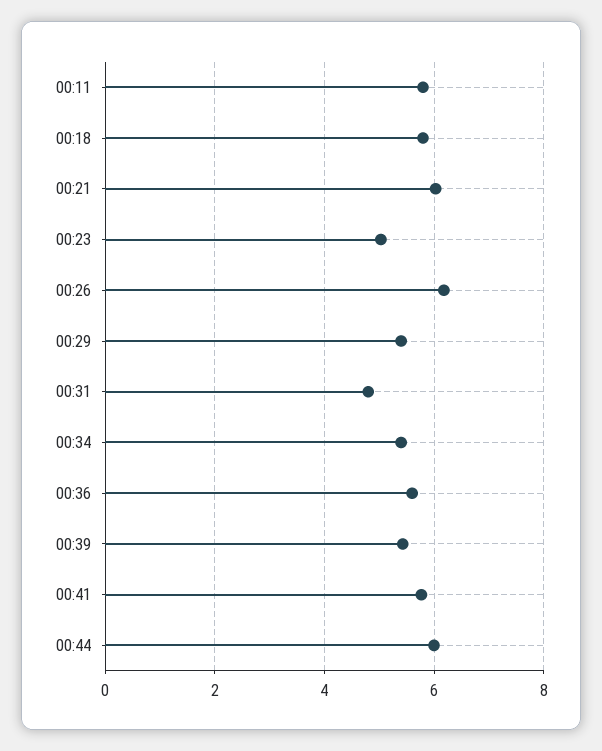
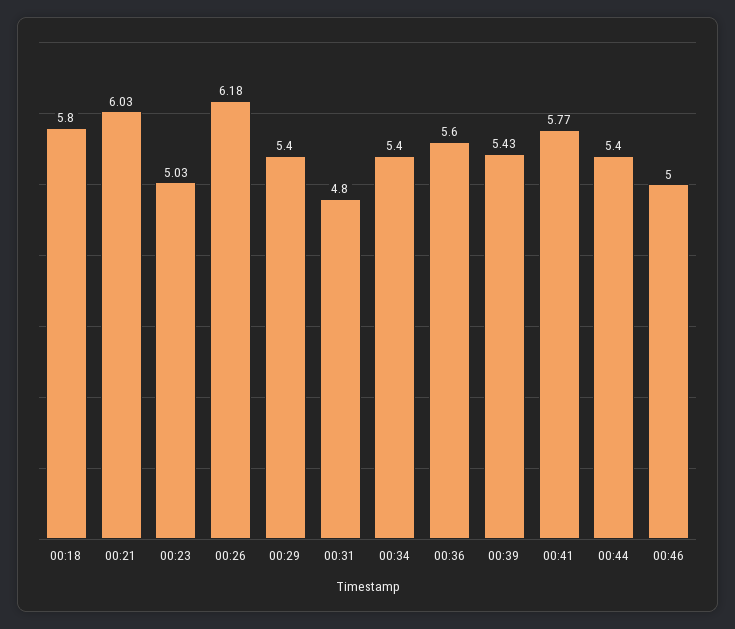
00:11: 5.8 -> none
00:44: 6 -> 5.4
00:46: none -> 5

